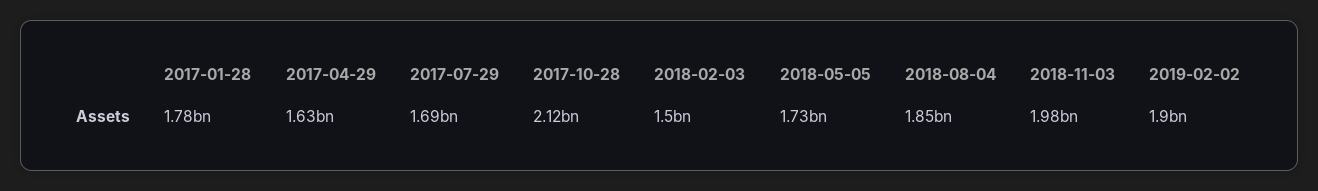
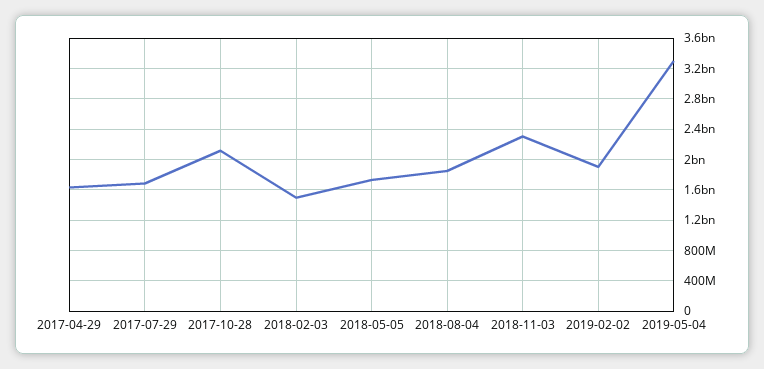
2017-01-28: 1780000000 -> none
2018-11-03: 1980000000 -> 2300000000
2019-05-04: none -> 3300000000

